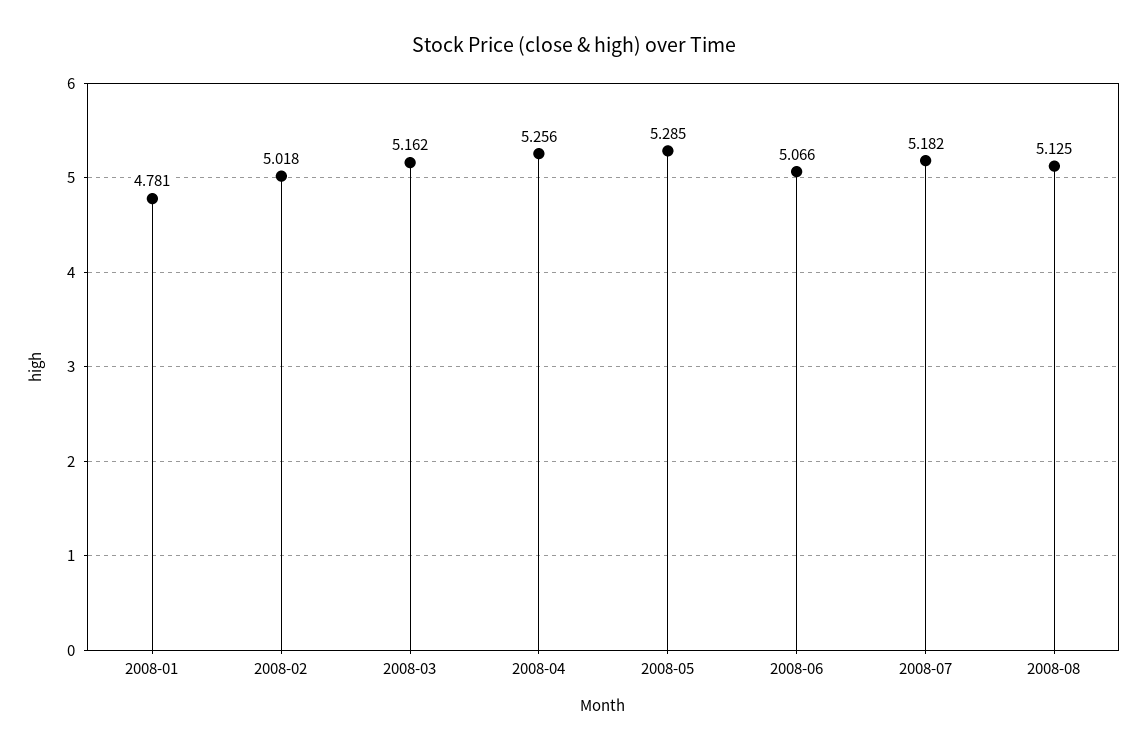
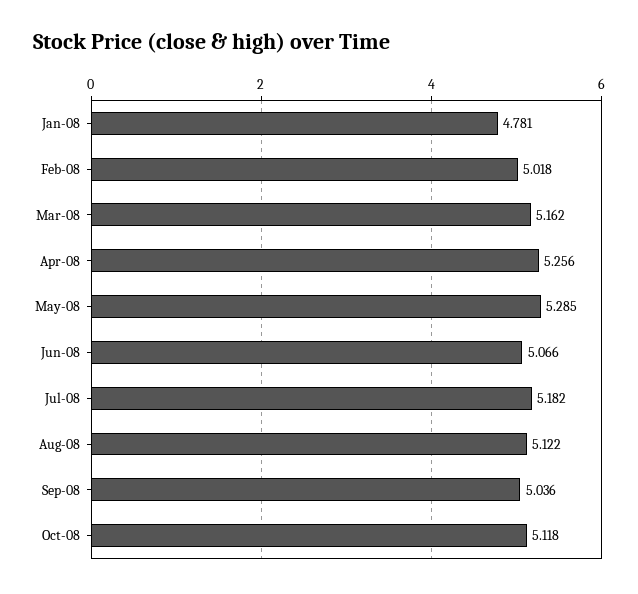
2008-08: 5.125 -> 5.122
Sep-08: none -> 5.036
Oct-08: none -> 5.118

